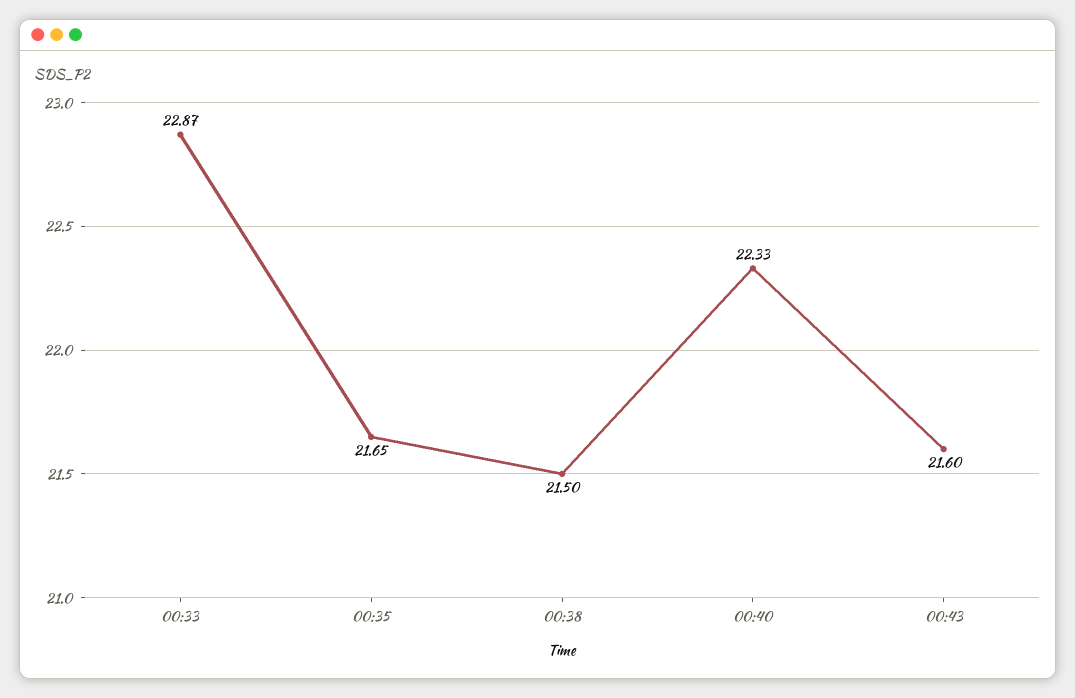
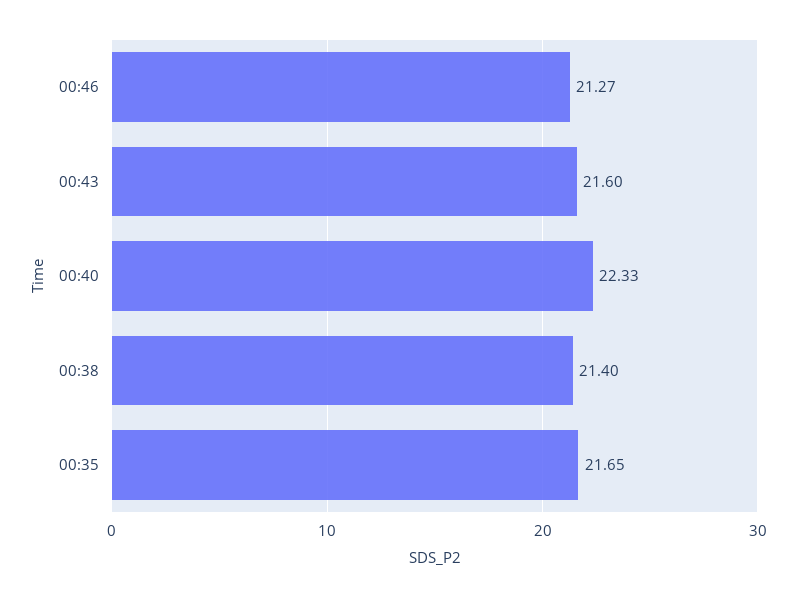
00:33: 22.87 -> none
00:38: 21.5 -> 21.4
00:46: none -> 21.27

